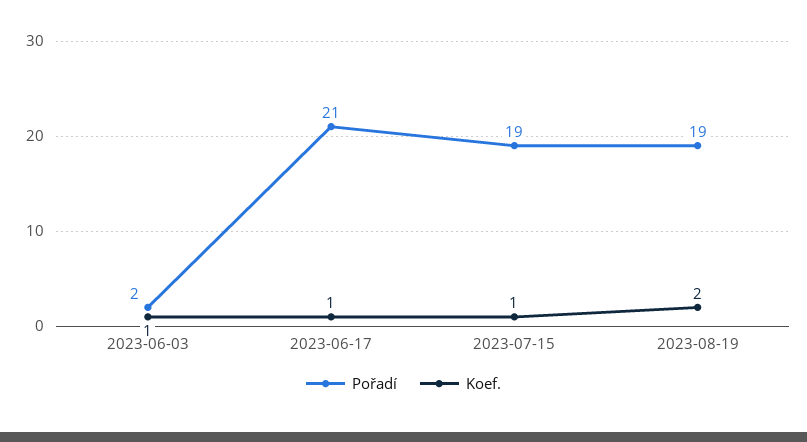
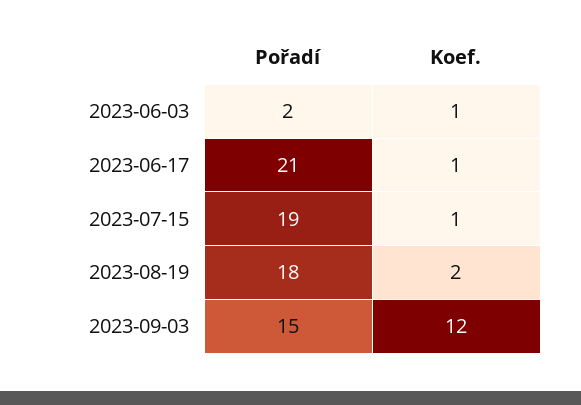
Pořadí, 2023-08-19: 19 -> 18
Pořadí, 2023-09-03: none -> 15
Koef., 2023-09-03: none -> 12

